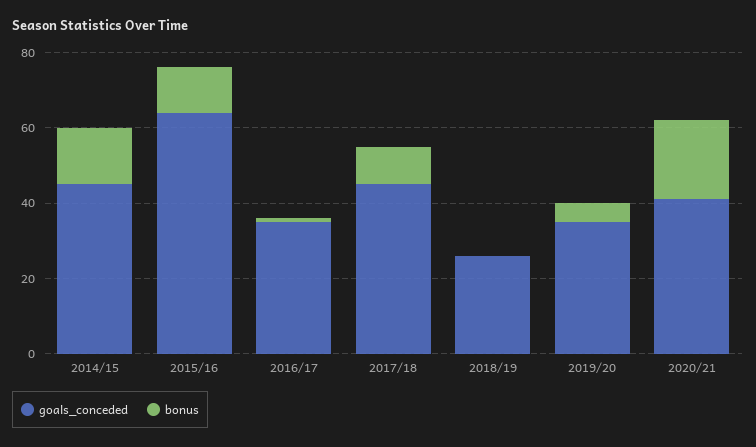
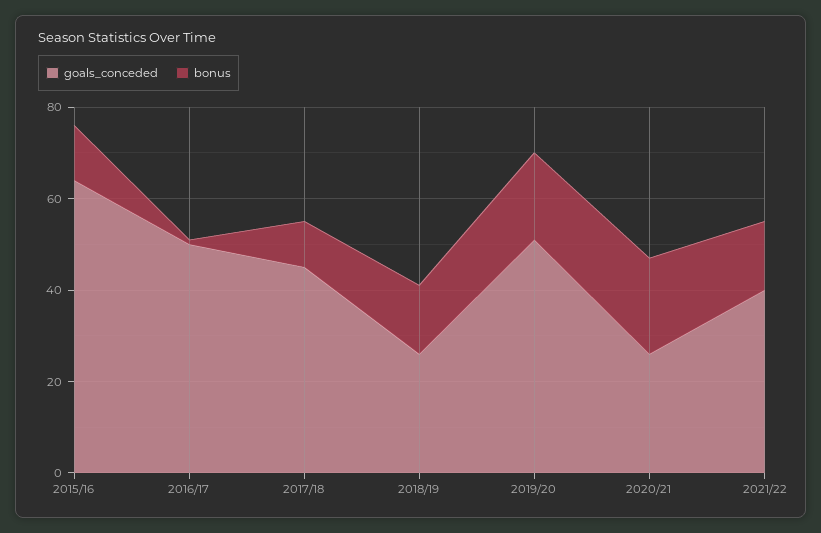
goals_conceded, 2014/15: 45 -> none
bonus, 2014/15: 15 -> none
goals_conceded, 2016/17: 35 -> 50
bonus, 2018/19: 0 -> 15
goals_conceded, 2019/20: 35 -> 50
bonus, 2019/20: 5 -> 20
goals_conceded, 2020/21: 40 -> 25
goals_conceded, 2021/22: none -> 40
bonus, 2021/22: none -> 15

